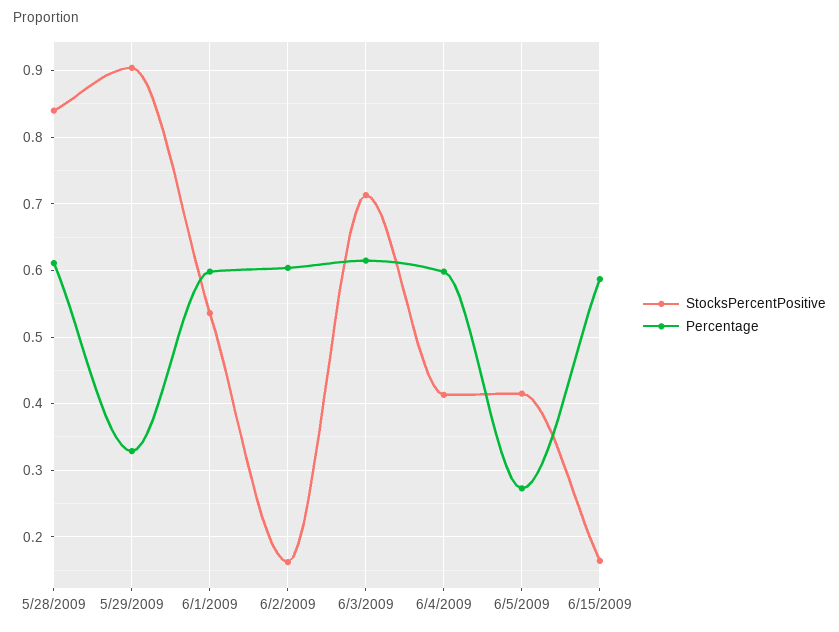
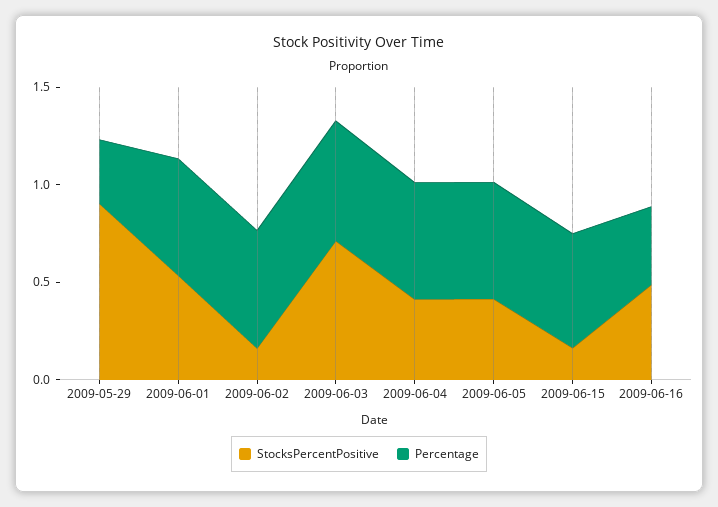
StocksPercentPositive, 5/28/2009: 0.84 -> none
Percentage, 5/28/2009: 0.61 -> none
Percentage, 6/5/2009: 0.27 -> 0.6
StocksPercentPositive, 2009-06-16: none -> 0.5
Percentage, 2009-06-16: none -> 0.4

